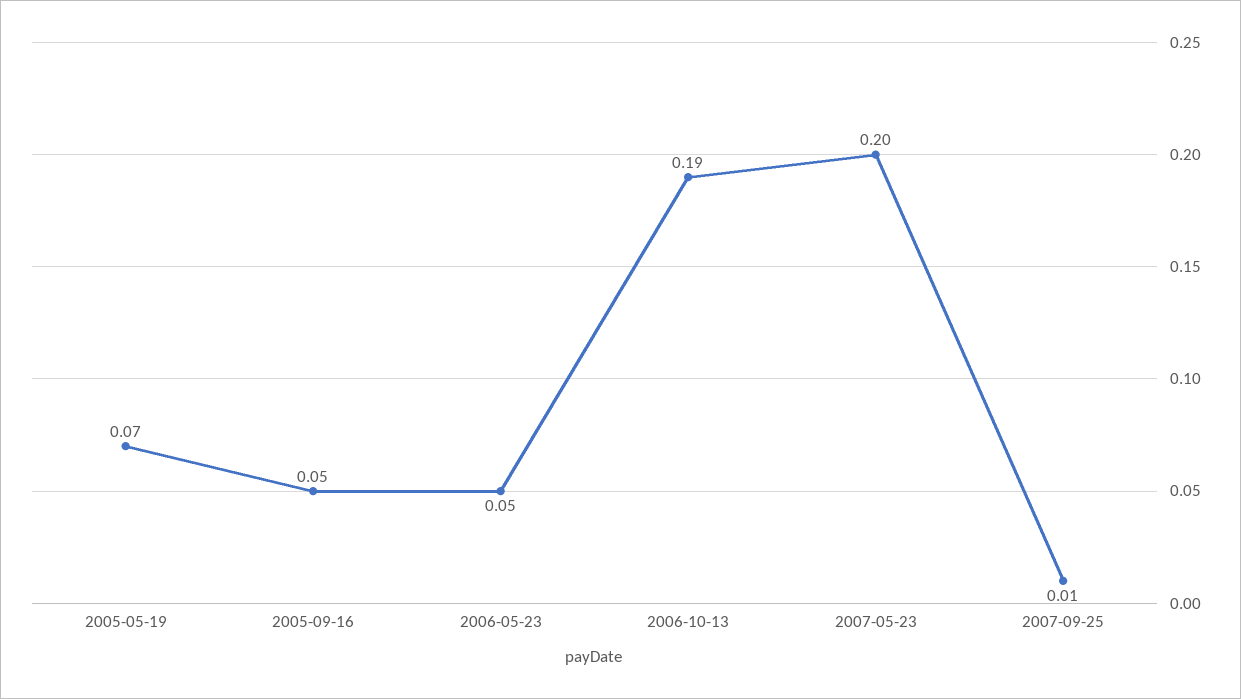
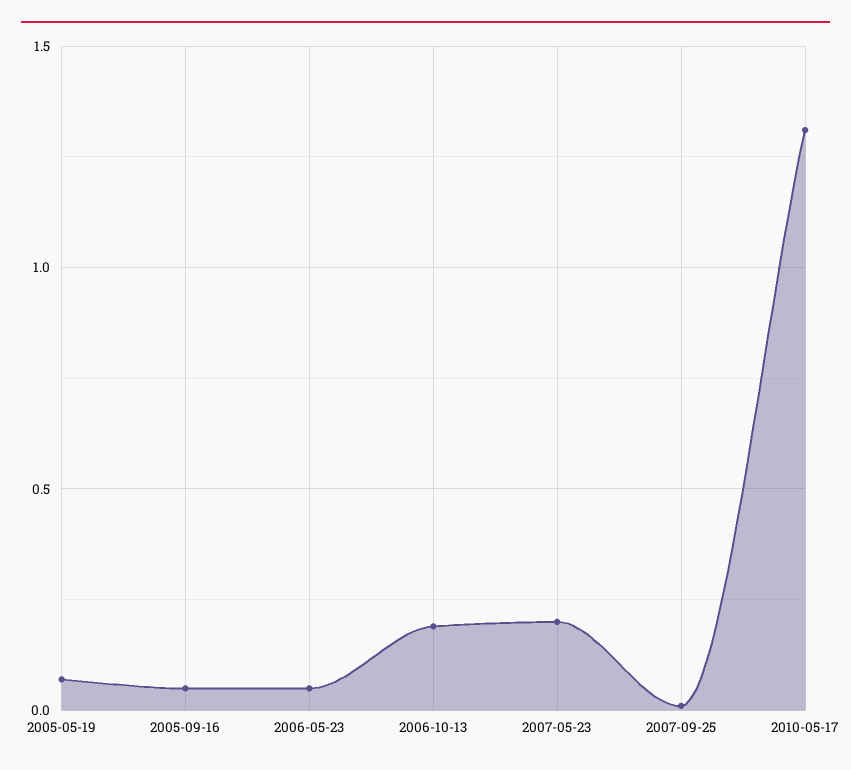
2010-05-17: none -> 1.3

